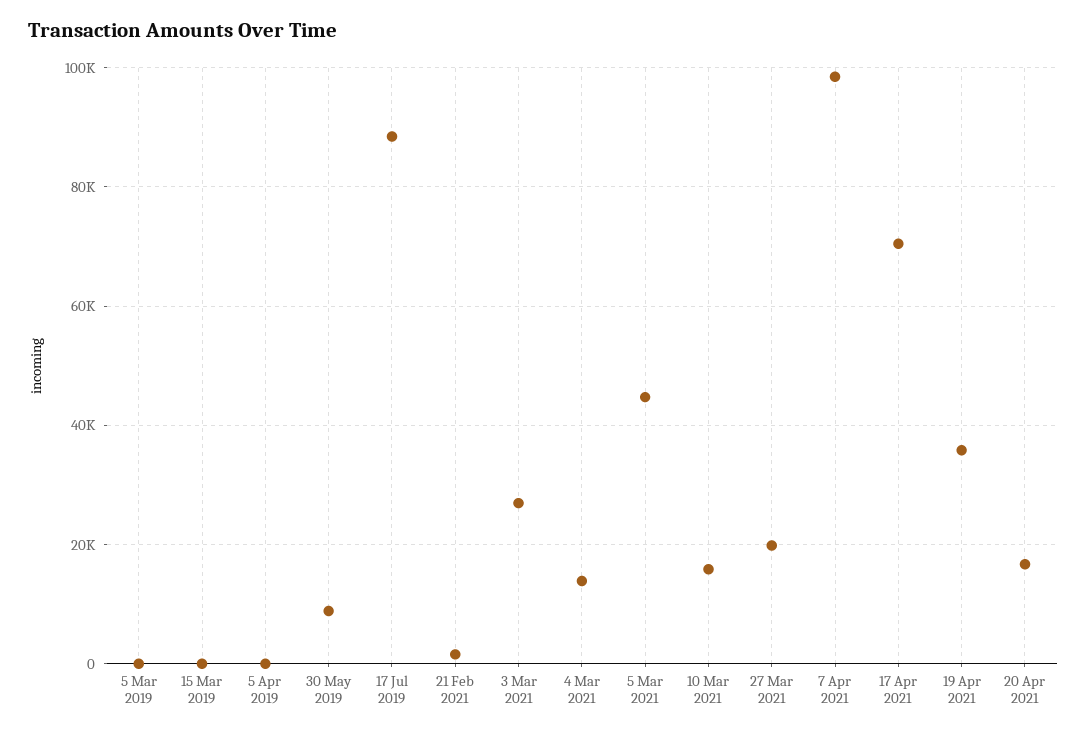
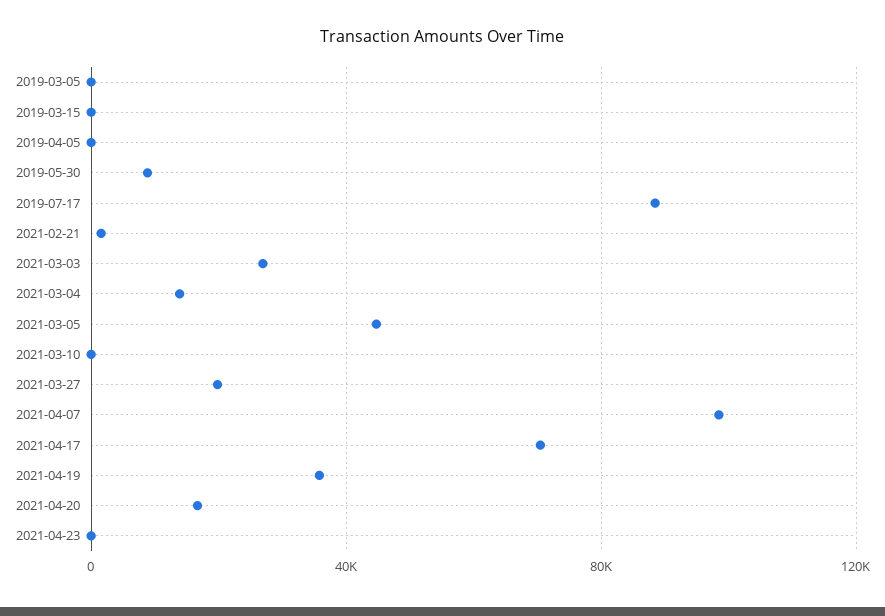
10 Mar 2021: 16000 -> 0
2021-04-23: none -> 0

